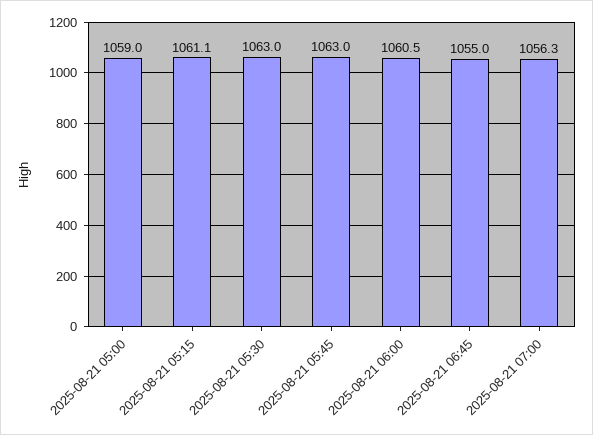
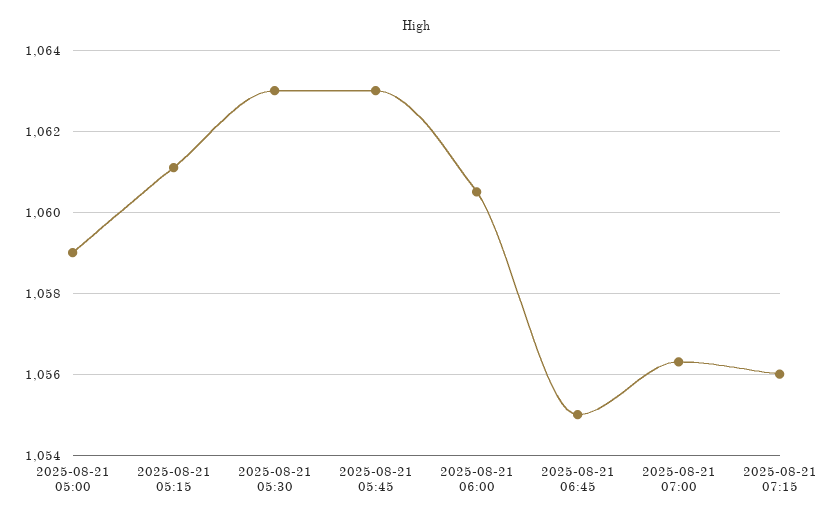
2025-08-21 07:15: none -> 1056

